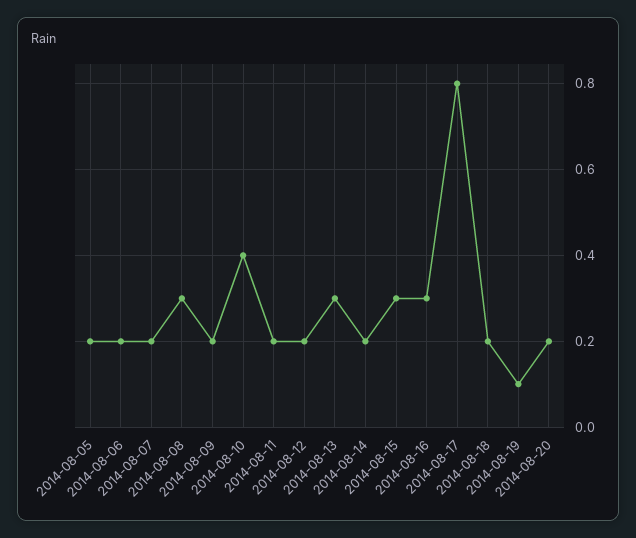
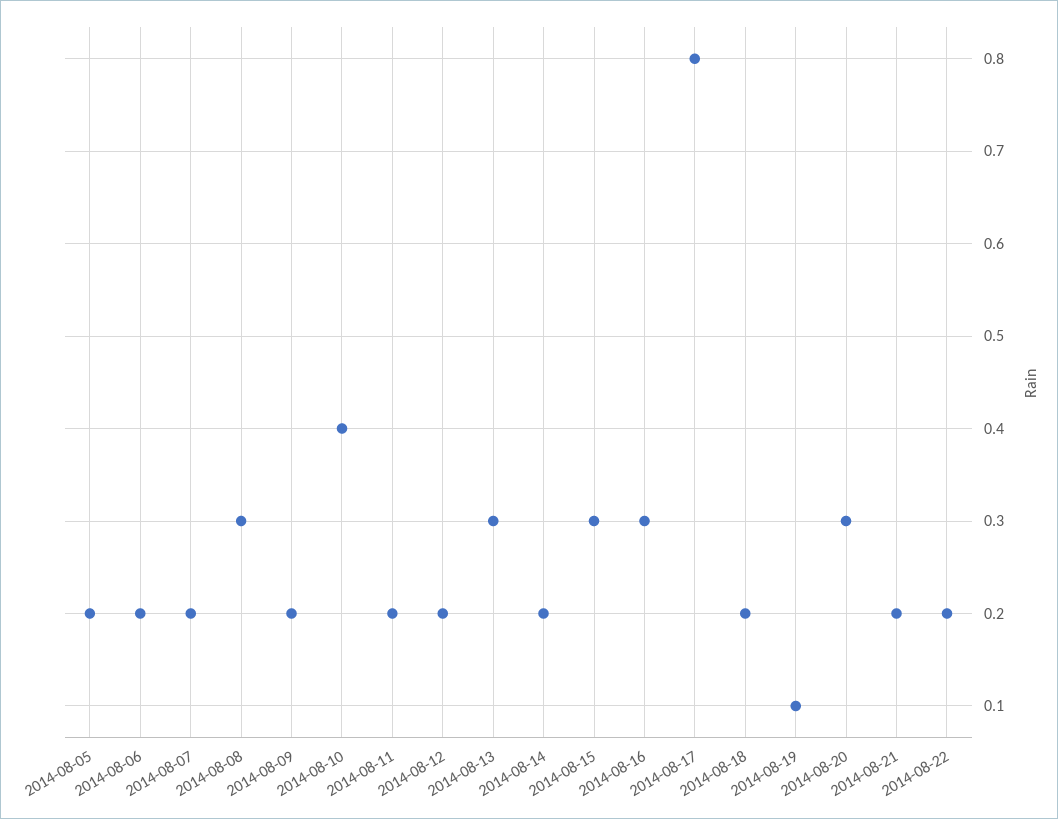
2014-08-20: 0.2 -> 0.3
2014-08-21: none -> 0.2
2014-08-22: none -> 0.2

